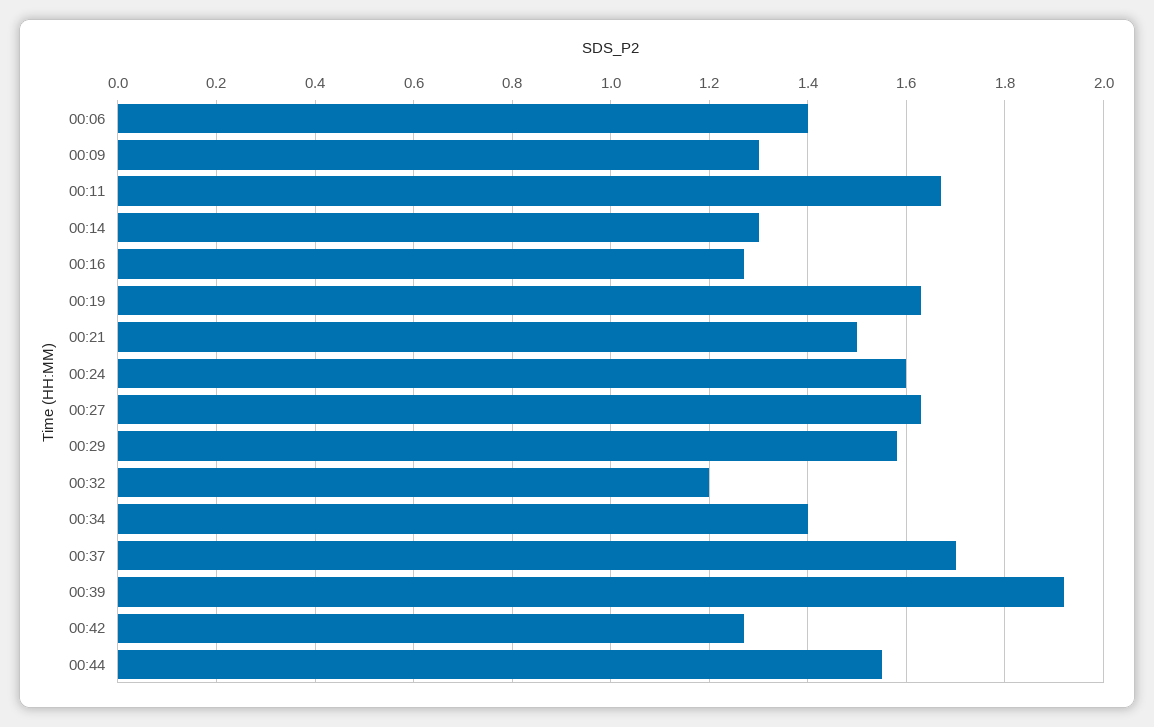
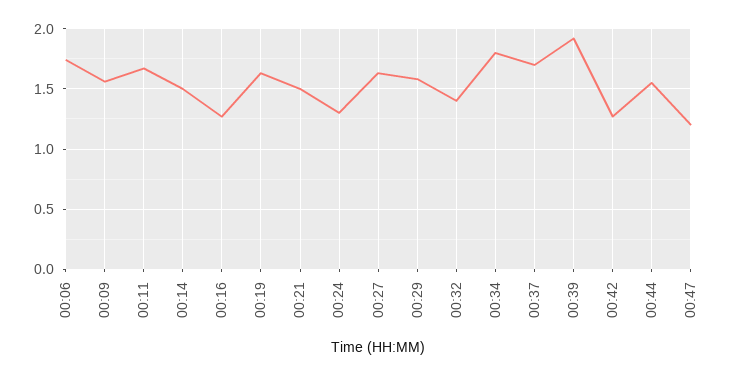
00:06: 1.4 -> 1.75
00:09: 1.3 -> 1.55
00:14: 1.3 -> 1.5
00:24: 1.6 -> 1.3
00:32: 1.2 -> 1.4
00:34: 1.4 -> 1.8
00:47: none -> 1.2

